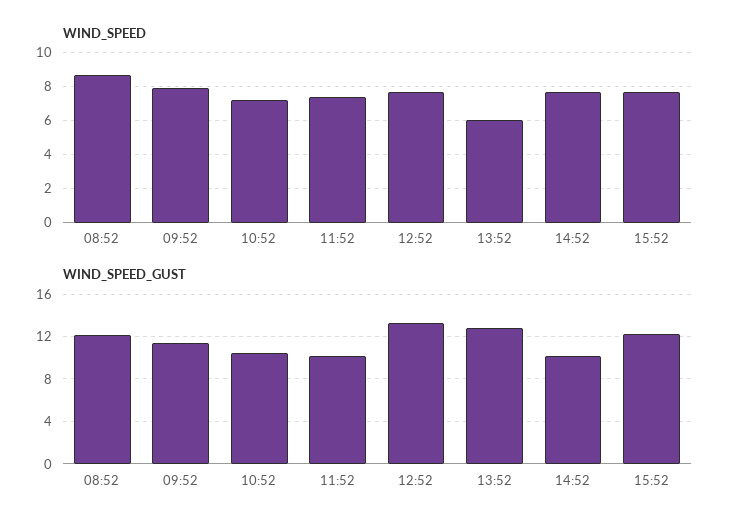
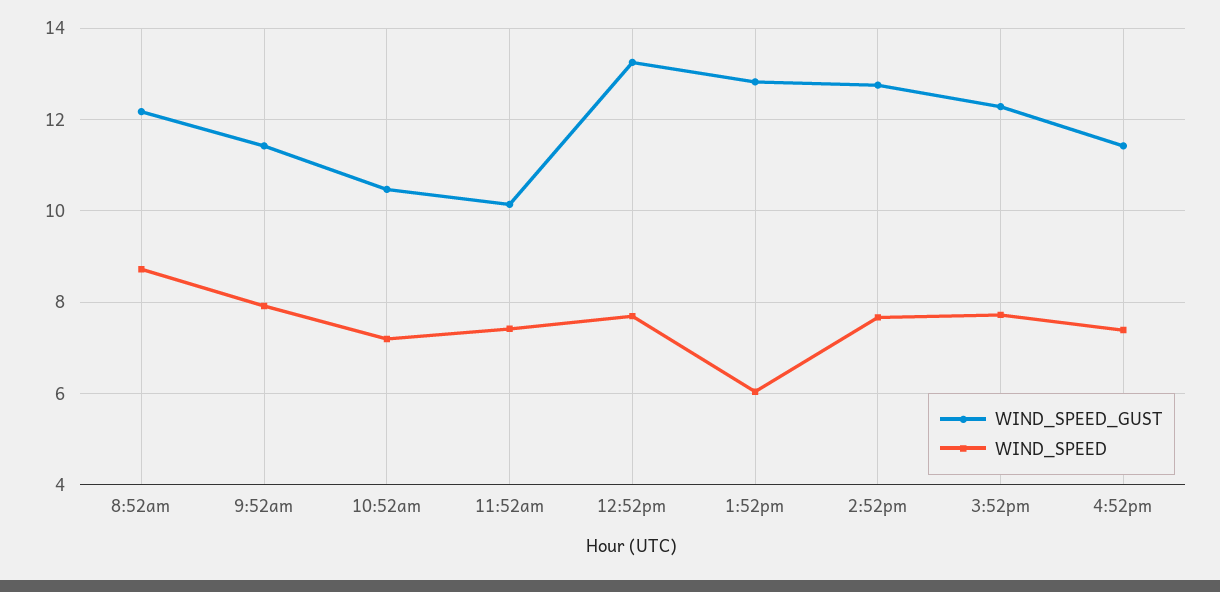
WIND_SPEED_GUST, 14:52: 10 -> 12.8
WIND_SPEED_GUST, 4:52pm: none -> 11.4
WIND_SPEED, 4:52pm: none -> 7.4

